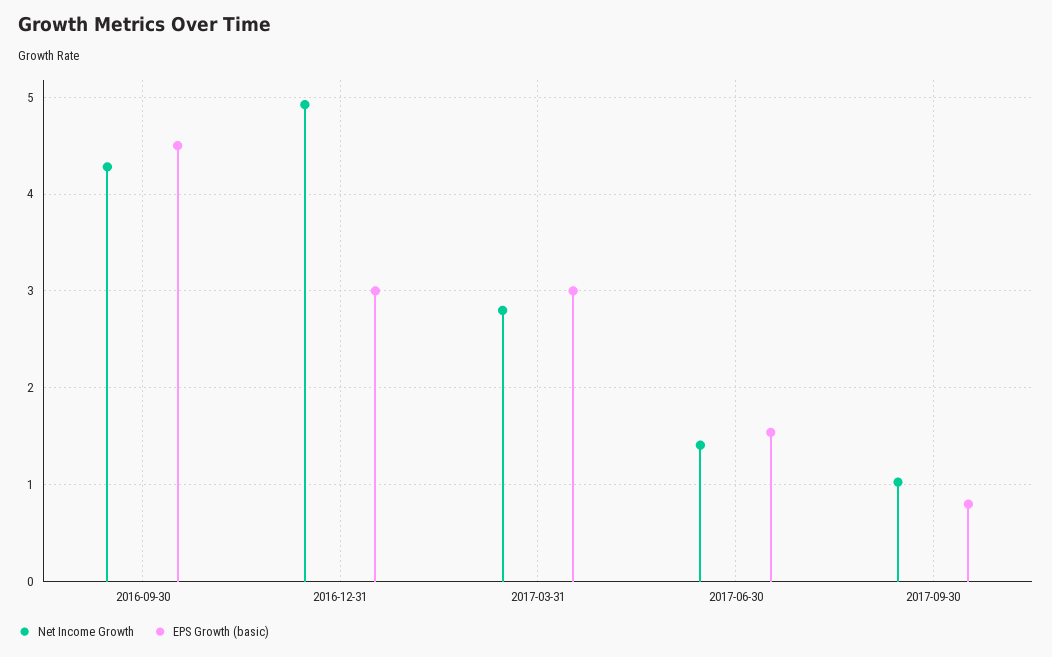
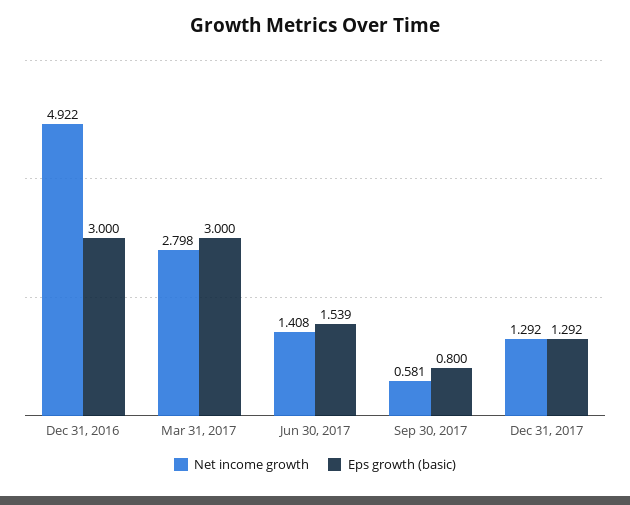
Net Income Growth, 2016-09-30: 4.3 -> none
EPS Growth (basic), 2016-09-30: 4.5 -> none
Net Income Growth, 2017-09-30: 1 -> 0.581
Net Income Growth, Dec 31, 2017: none -> 1.292
EPS Growth (basic), Dec 31, 2017: none -> 1.292

